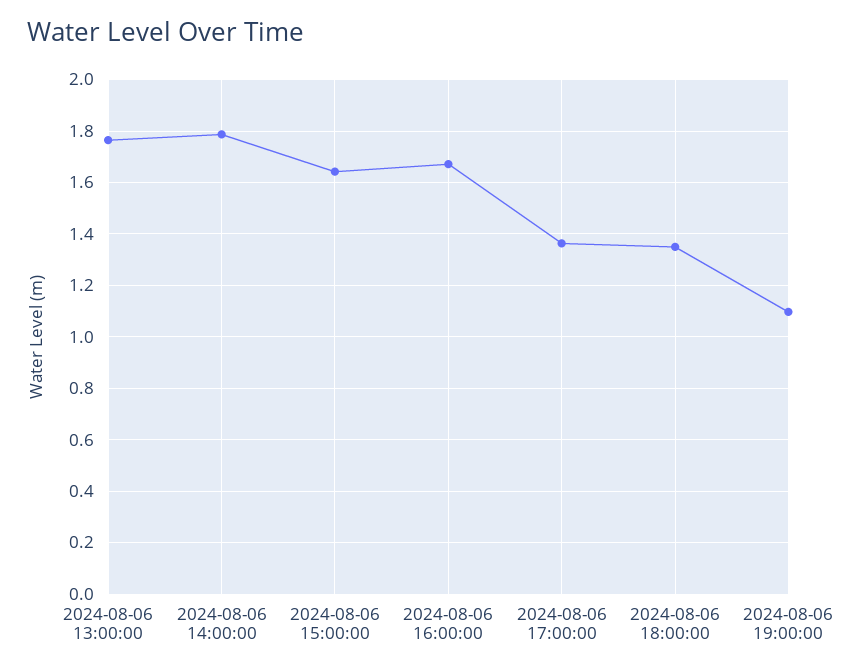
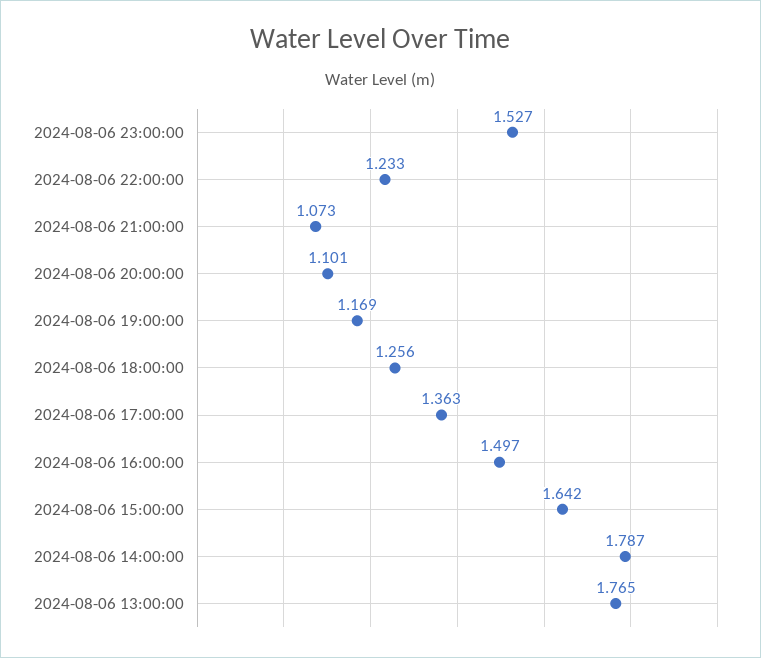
2024-08-06 16:00:00: 1.675 -> 1.497
2024-08-06 18:00:00: 1.35 -> 1.256
2024-08-06 19:00:00: 1.1 -> 1.169
2024-08-06 23:00:00: none -> 1.527
2024-08-06 22:00:00: none -> 1.233
2024-08-06 21:00:00: none -> 1.073
2024-08-06 20:00:00: none -> 1.101

